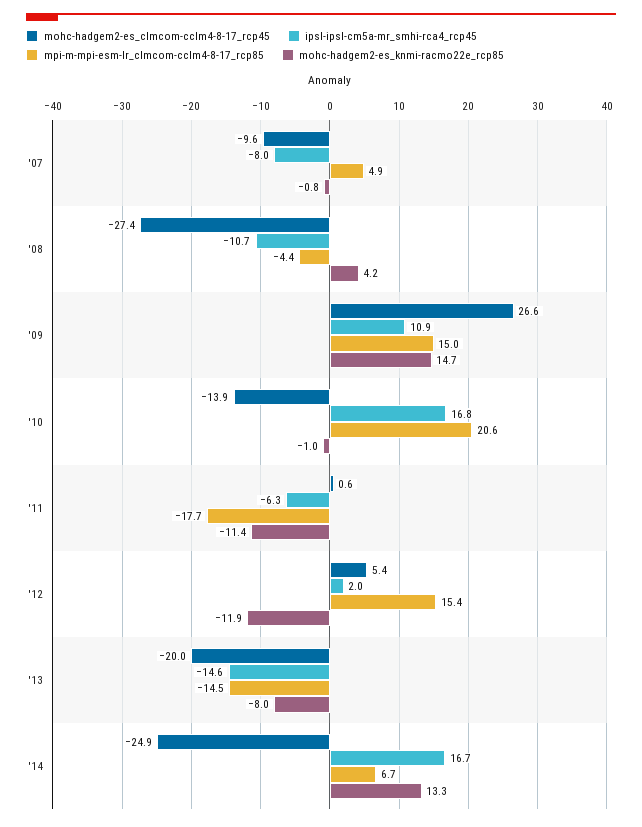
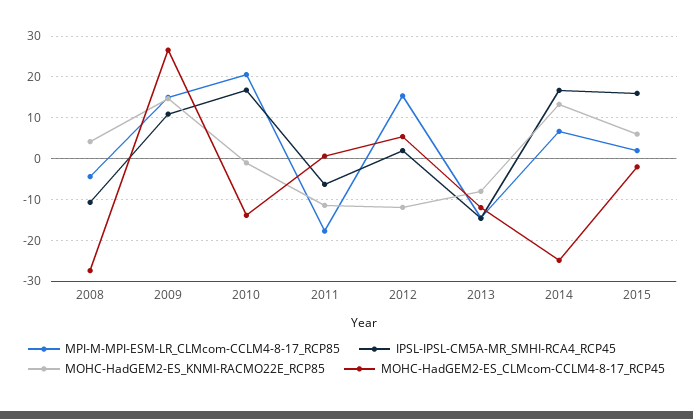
mohc-hadgem2-es_clmcom-cclm4-8-17_rcp45, '07: -9.6 -> none
ipsl-ipsl-cm5a-mr_smhi-rca4_rcp45, '07: -8 -> none
mpi-m-mpi-esm-lr_clmcom-cclm4-8-17_rcp85, '07: 4.9 -> none
mohc-hadgem2-es_knmi-racmo22e_rcp85, '07: -0.8 -> none
mohc-hadgem2-es_clmcom-cclm4-8-17_rcp45, '13: -20 -> -12
mpi-m-mpi-esm-lr_clmcom-cclm4-8-17_rcp85, 2015: none -> 2
ipsl-ipsl-cm5a-mr_smhi-rca4_rcp45, 2015: none -> 16
mohc-hadgem2-es_knmi-racmo22e_rcp85, 2015: none -> 6
mohc-hadgem2-es_clmcom-cclm4-8-17_rcp45, 2015: none -> -2

